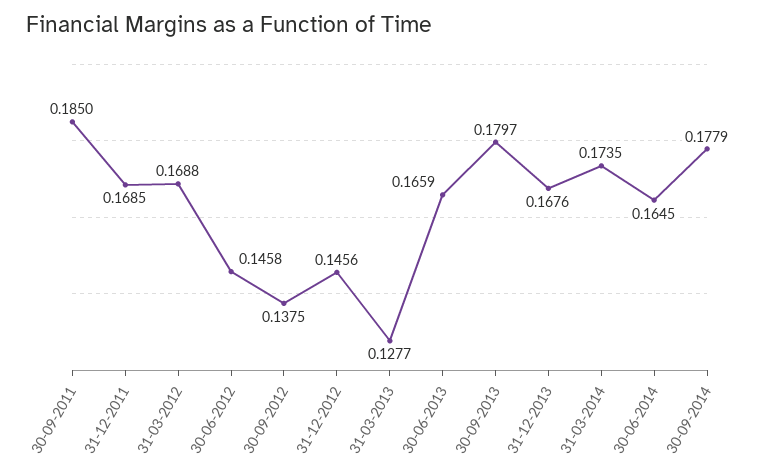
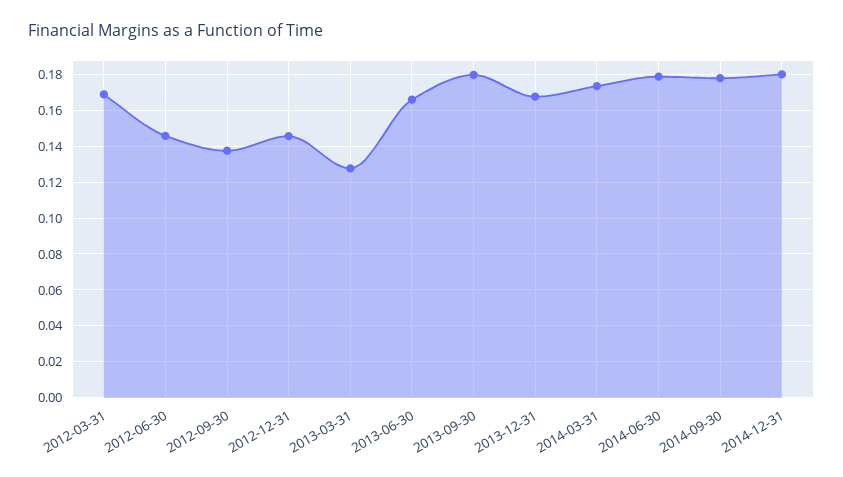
30-09-2011: 0.185 -> none
31-12-2011: 0.1685 -> none
30-06-2014: 0.1645 -> 0.18
2014-12-31: none -> 0.18

